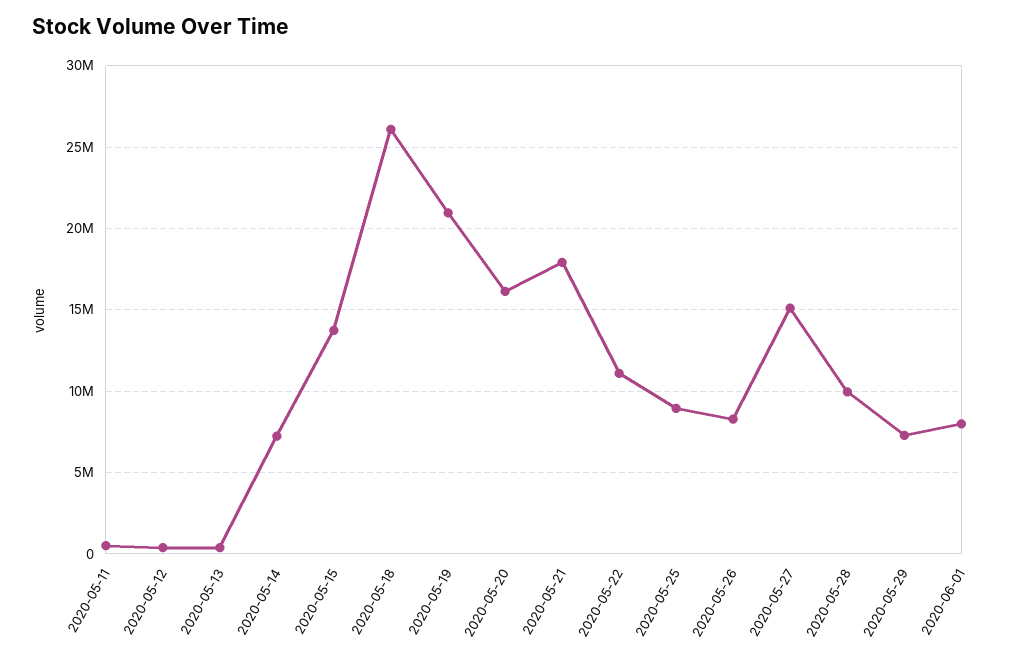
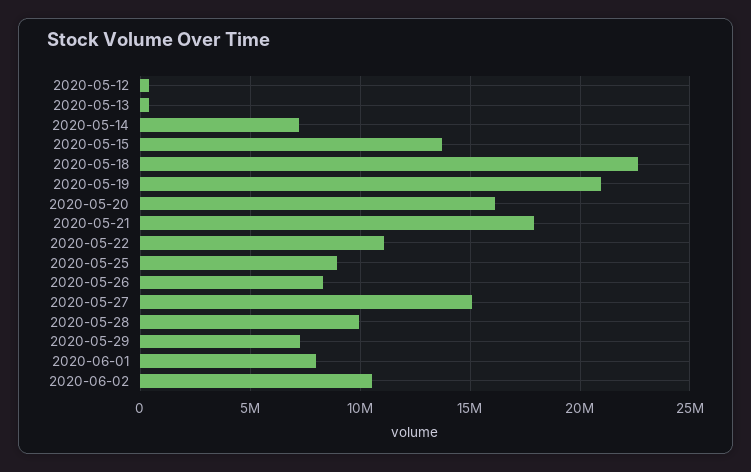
2020-05-11: 500000 -> none
2020-05-18: 26000000 -> 22500000
2020-06-02: none -> 10500000

